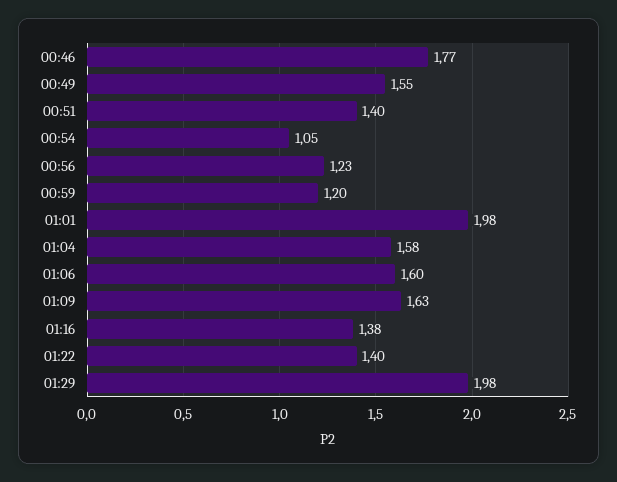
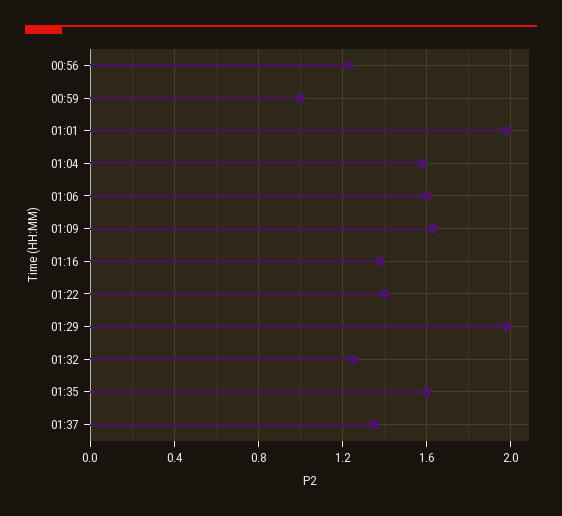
00:46: 1.77 -> none
00:49: 1.55 -> none
00:51: 1.4 -> none
00:54: 1.05 -> none
00:59: 1.2 -> 1
01:32: none -> 1.25
01:35: none -> 1.6
01:37: none -> 1.35

